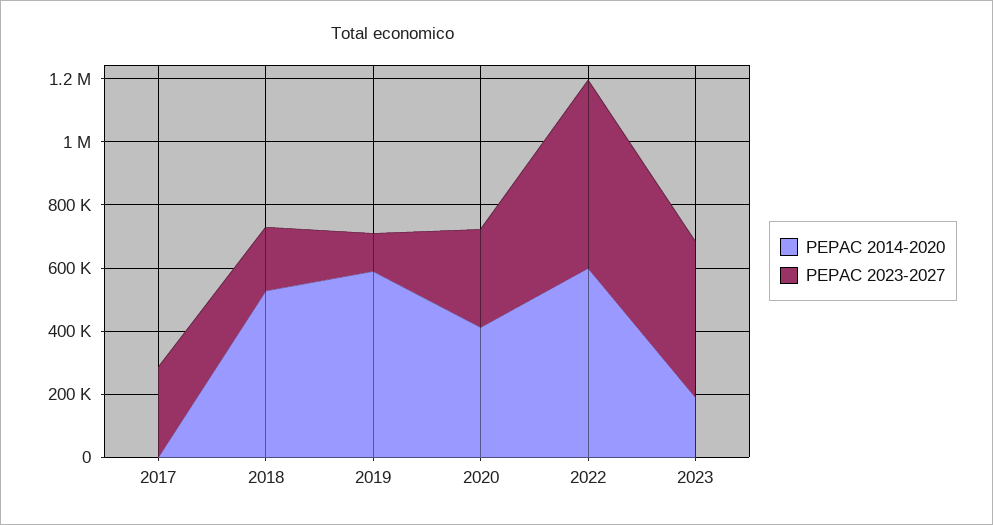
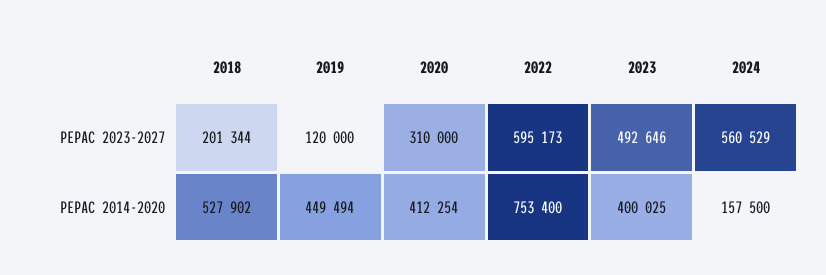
PEPAC 2014-2020, 2017: 0 -> none
PEPAC 2023-2027, 2017: 300000 -> none
PEPAC 2014-2020, 2019: 600000 -> 449494
PEPAC 2014-2020, 2022: 600000 -> 753400
PEPAC 2014-2020, 2023: 200000 -> 400025
PEPAC 2023-2027, 2024: none -> 560529
PEPAC 2014-2020, 2024: none -> 157500

